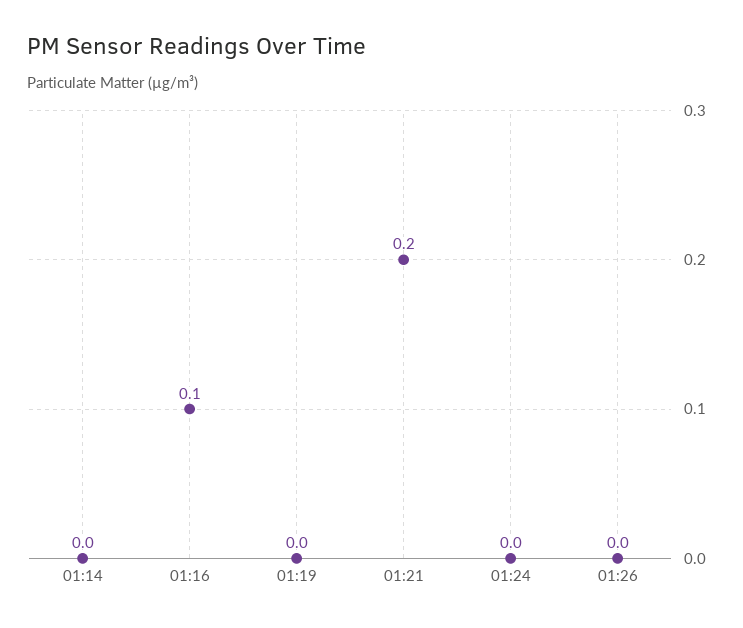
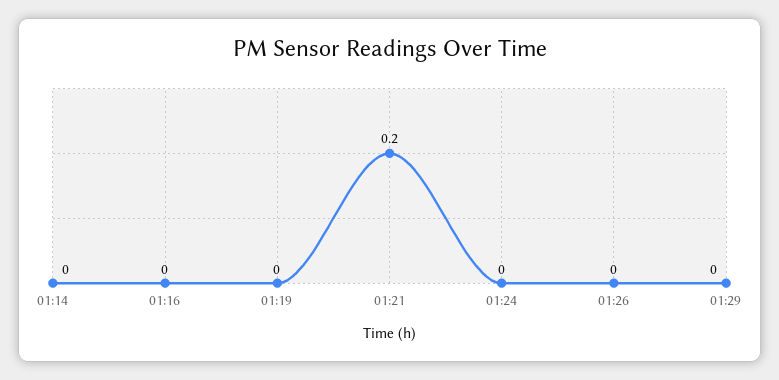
01:16: 0.1 -> 0
01:29: none -> 0

